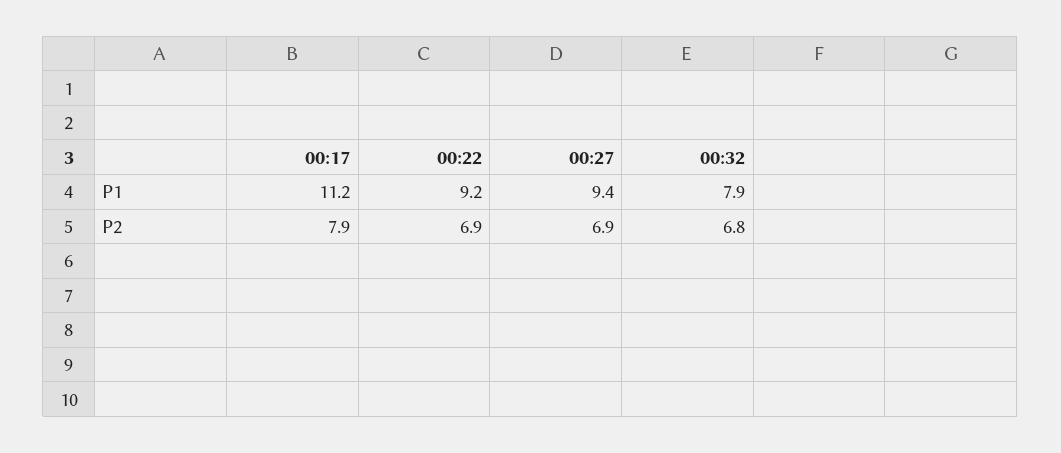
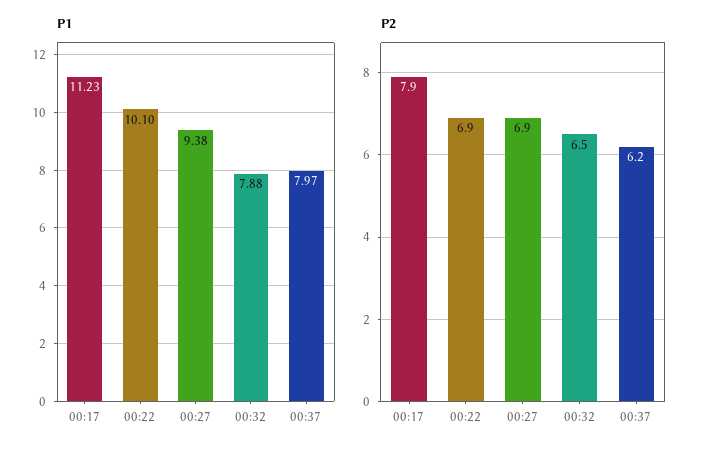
P1, 00:22: 9.2 -> 10.1
P2, 00:32: 6.8 -> 6.5
P1, 00:37: none -> 7.97
P2, 00:37: none -> 6.2

